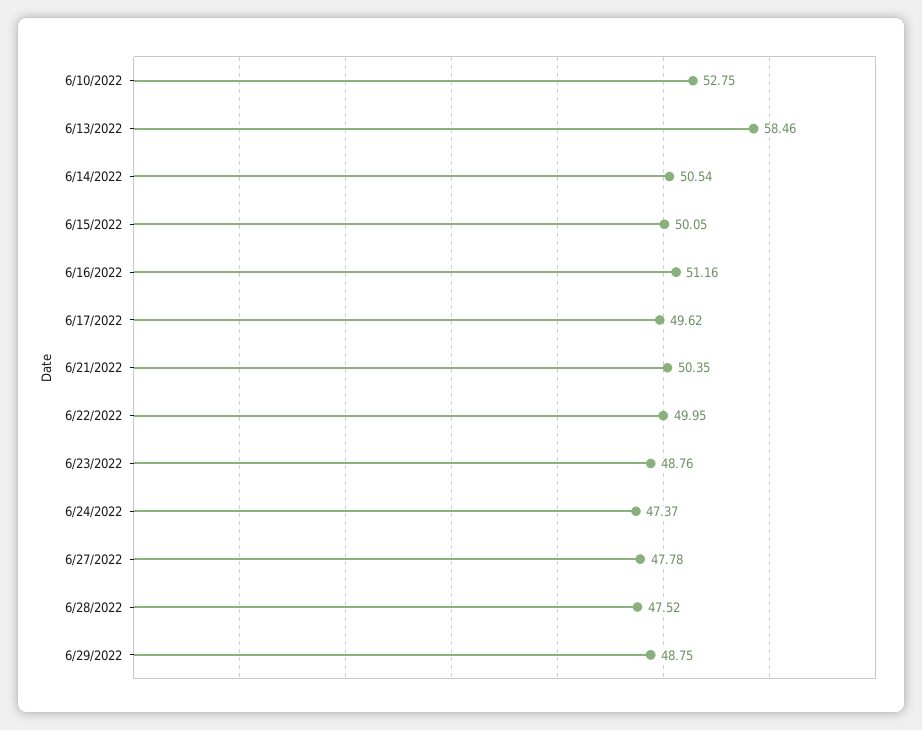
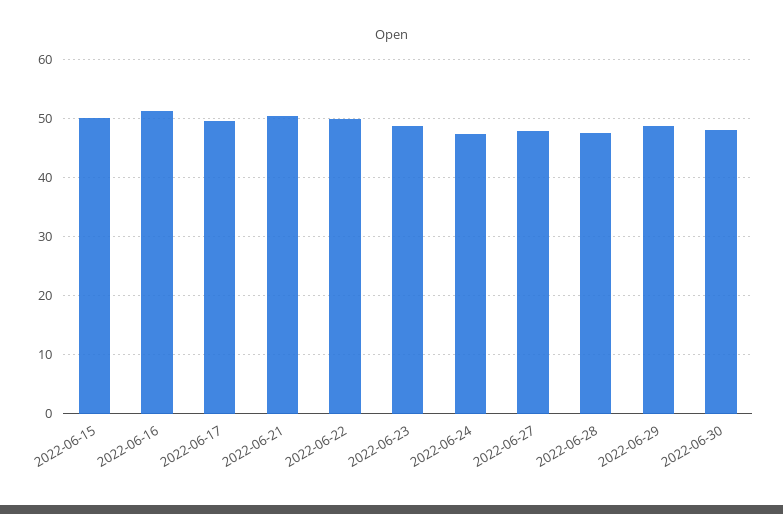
6/10/2022: 52.75 -> none
6/13/2022: 58.46 -> none
6/14/2022: 50.54 -> none
2022-06-30: none -> 48

